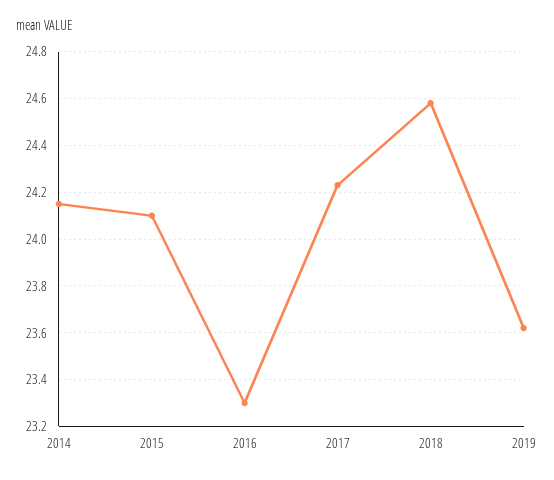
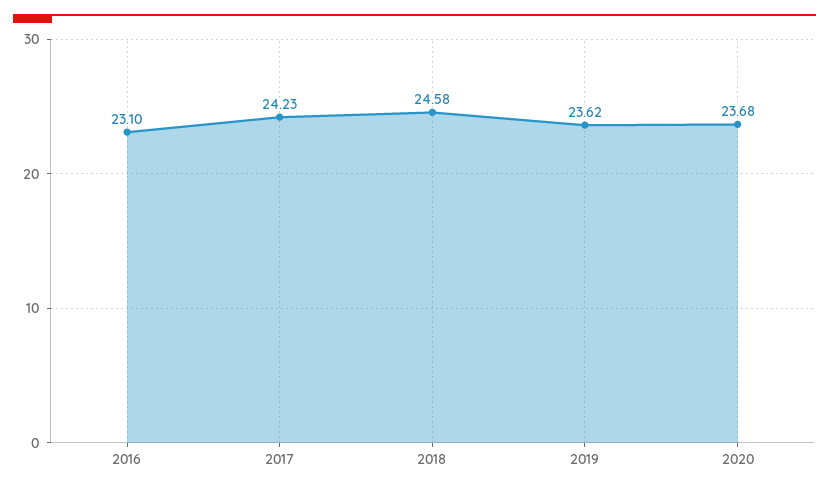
2014: 24.15 -> none
2015: 24.1 -> none
2016: 23.3 -> 23.1
2020: none -> 23.68

